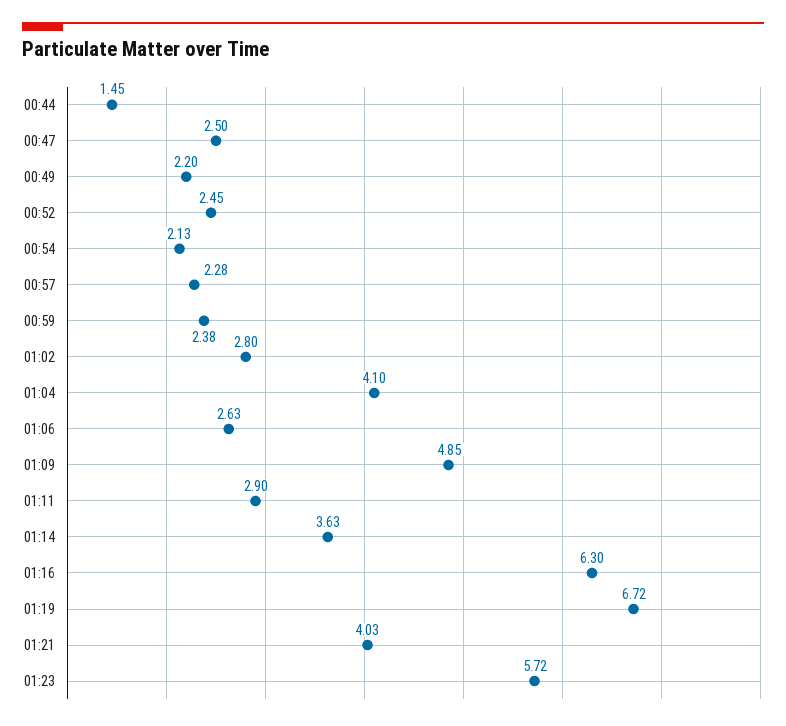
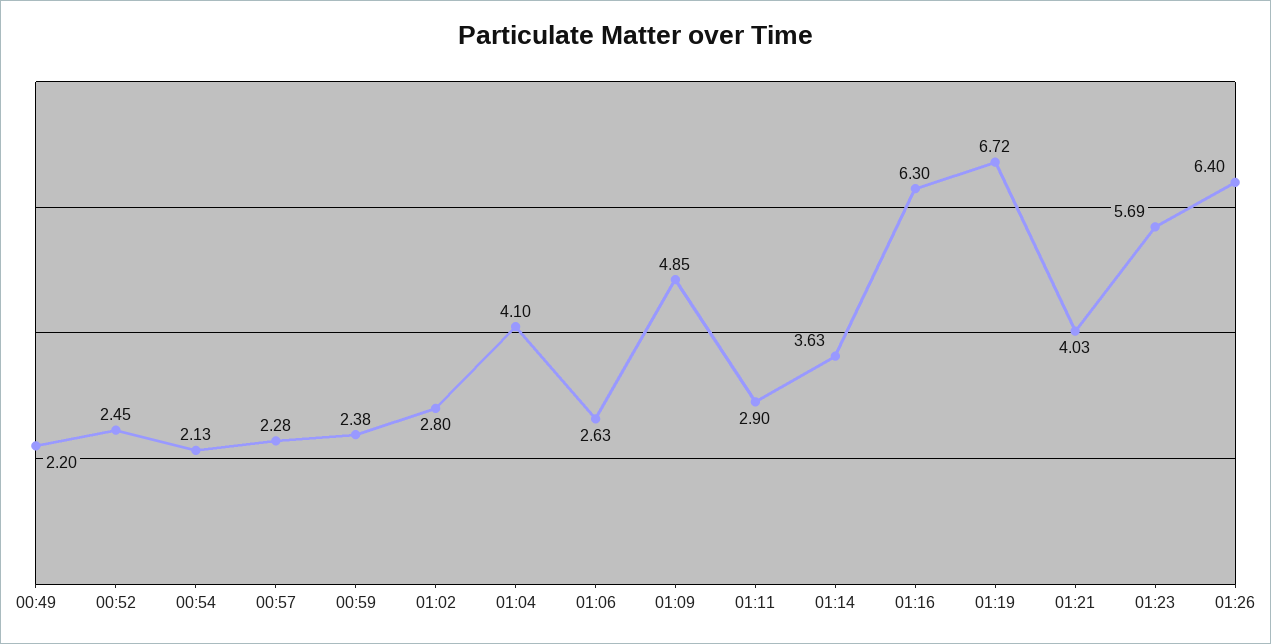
00:44: 1.45 -> none
00:47: 2.5 -> none
01:23: 5.72 -> 5.69
01:26: none -> 6.4

